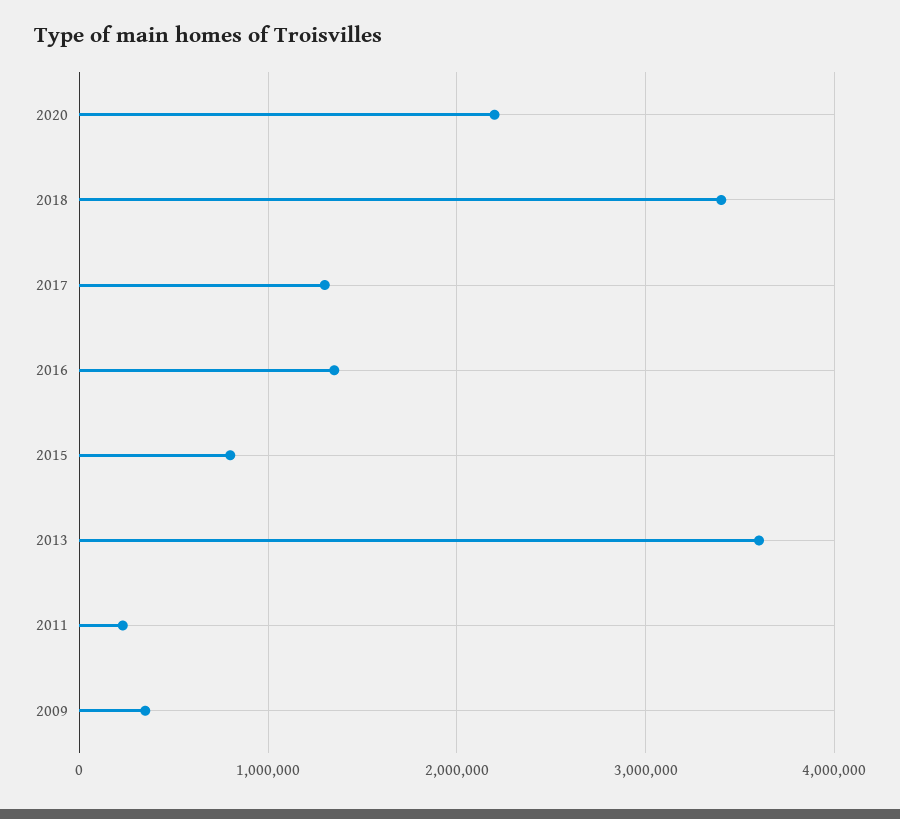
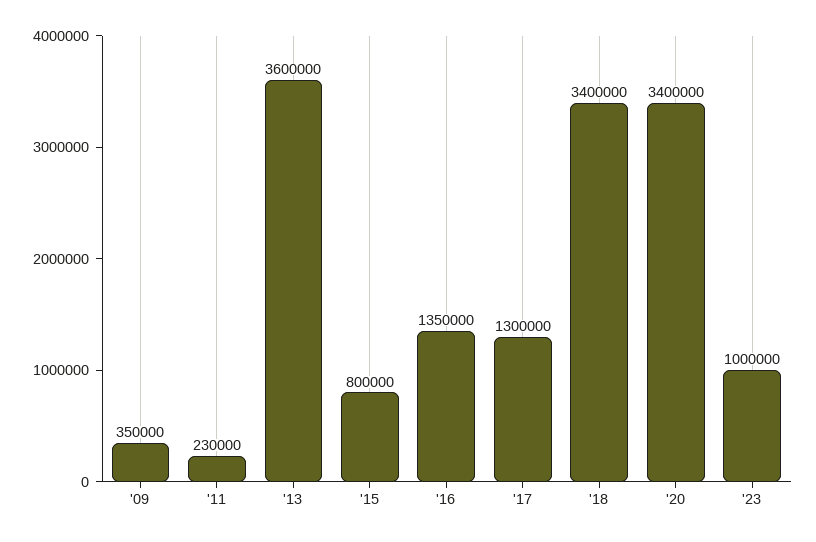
2020: 2200000 -> 3400000
'23: none -> 1000000

